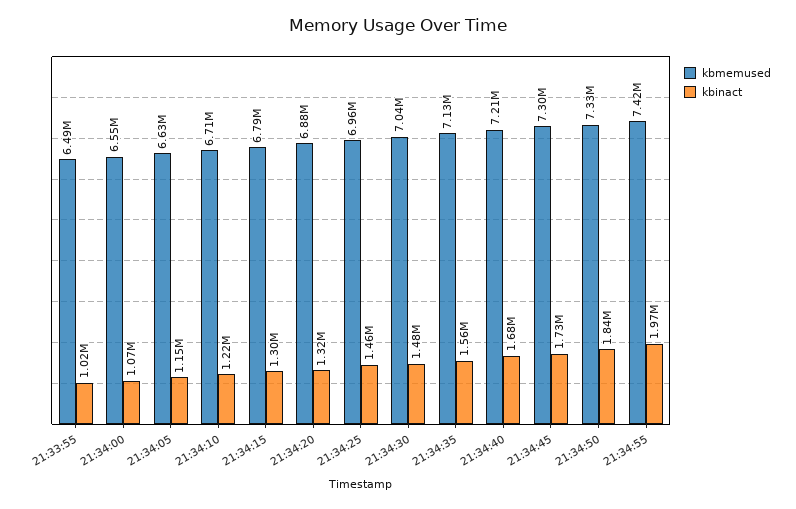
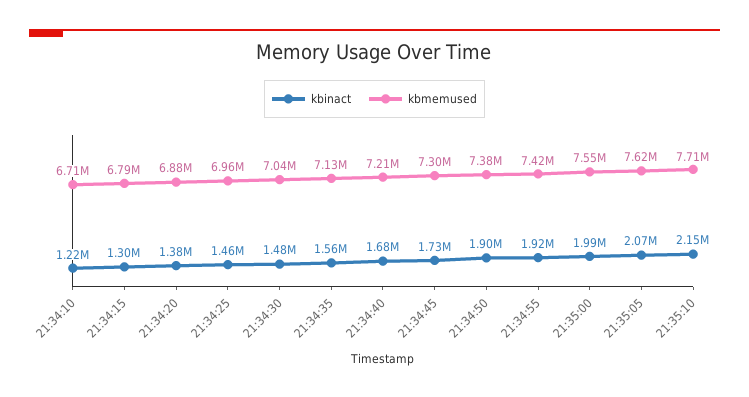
kbmemused, 21:33:55: 6490000 -> none
kbinact, 21:33:55: 1020000 -> none
kbmemused, 21:34:00: 6550000 -> none
kbinact, 21:34:00: 1070000 -> none
kbmemused, 21:34:05: 6630000 -> none
kbinact, 21:34:05: 1150000 -> none
kbinact, 21:34:20: 1320000 -> 1380000
kbmemused, 21:34:50: 7330000 -> 7380000
kbinact, 21:34:50: 1840000 -> 1900000
kbinact, 21:34:55: 1970000 -> 1920000
kbinact, 21:35:00: none -> 1990000
kbmemused, 21:35:00: none -> 7550000
kbinact, 21:35:05: none -> 2070000
kbmemused, 21:35:05: none -> 7620000
kbinact, 21:35:10: none -> 2150000
kbmemused, 21:35:10: none -> 7710000

